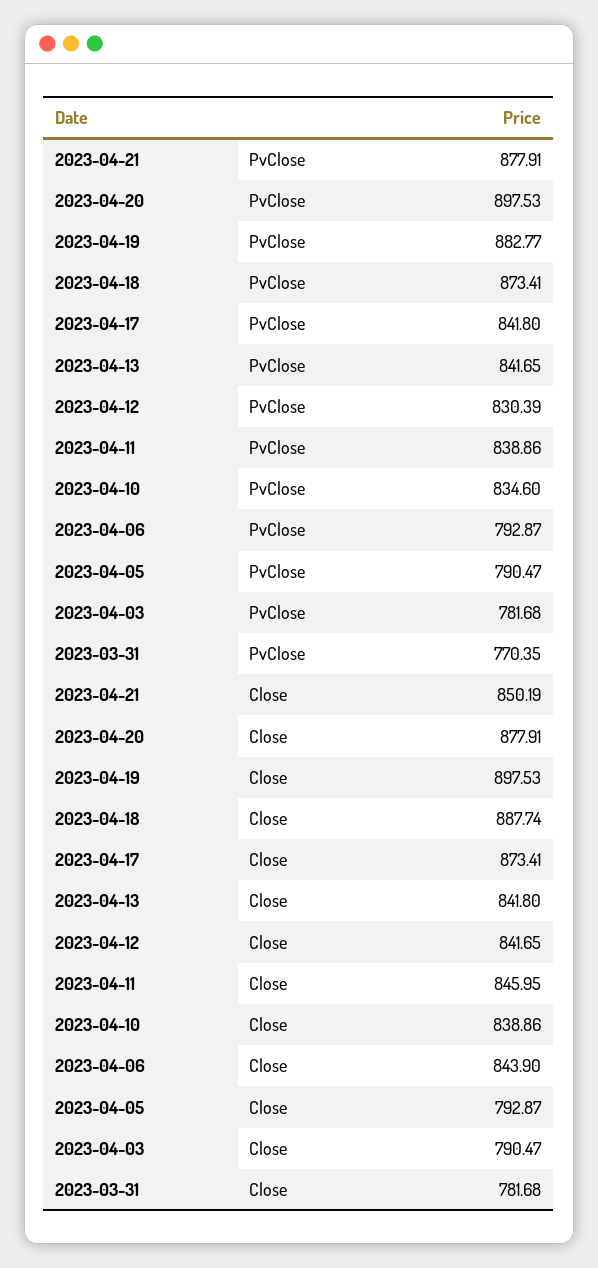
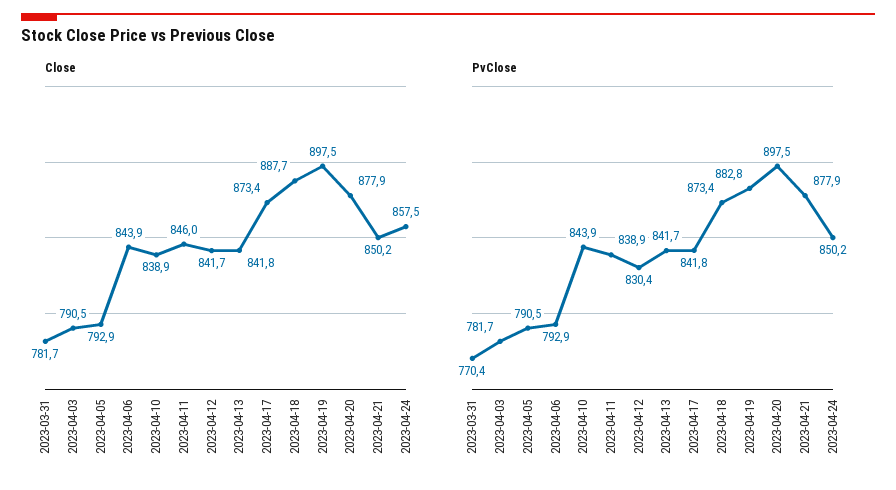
PvClose, 2023-04-10: 834.6 -> 843.9
Close, 2023-04-24: none -> 857.5
PvClose, 2023-04-24: none -> 850.2

